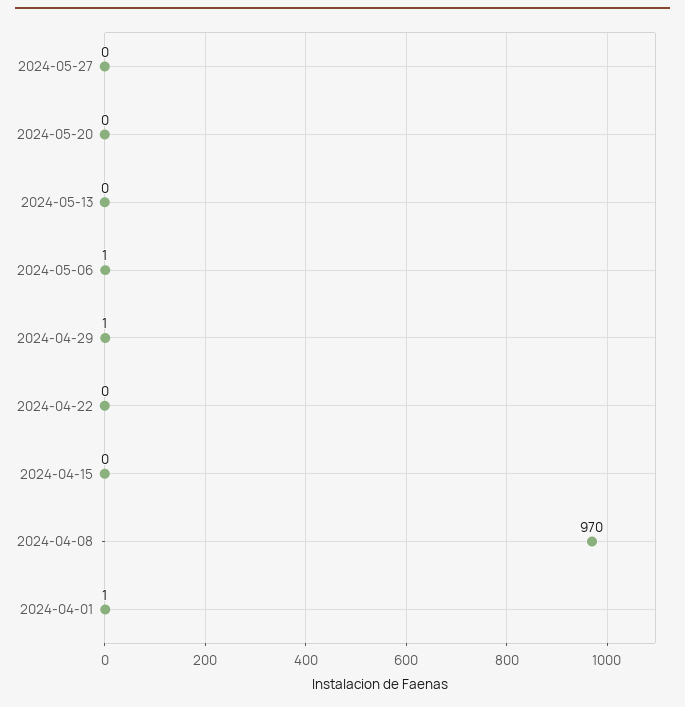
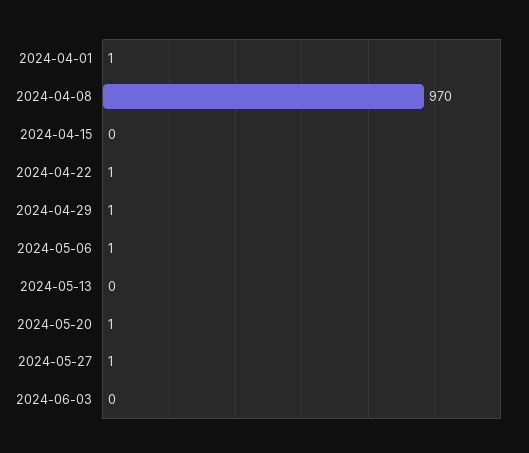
2024-05-27: 0 -> 1
2024-05-20: 0 -> 1
2024-04-22: 0 -> 1
2024-06-03: none -> 0

